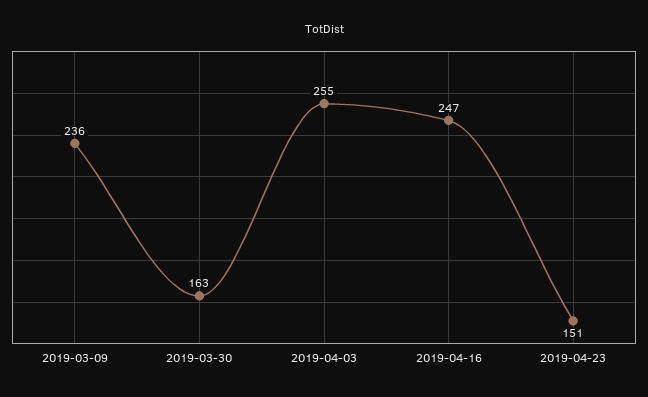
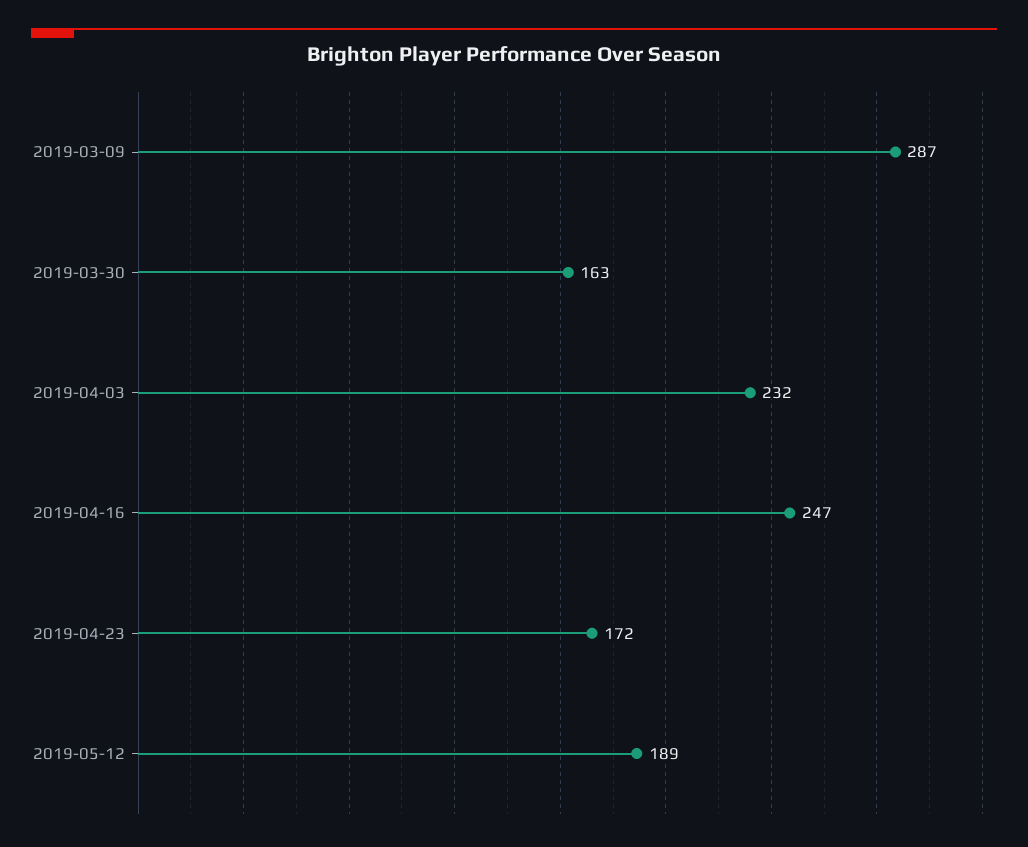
2019-03-09: 236 -> 287
2019-04-03: 255 -> 232
2019-04-23: 151 -> 172
2019-05-12: none -> 189

